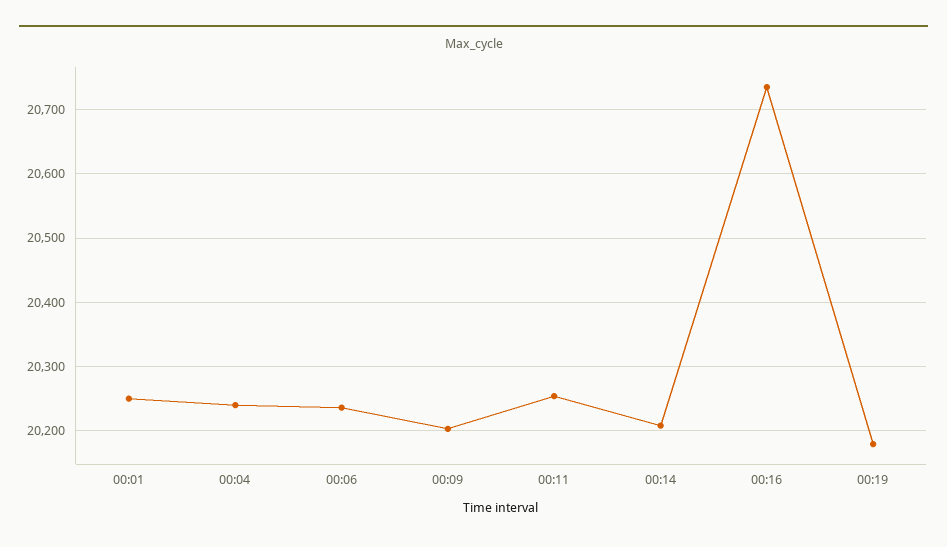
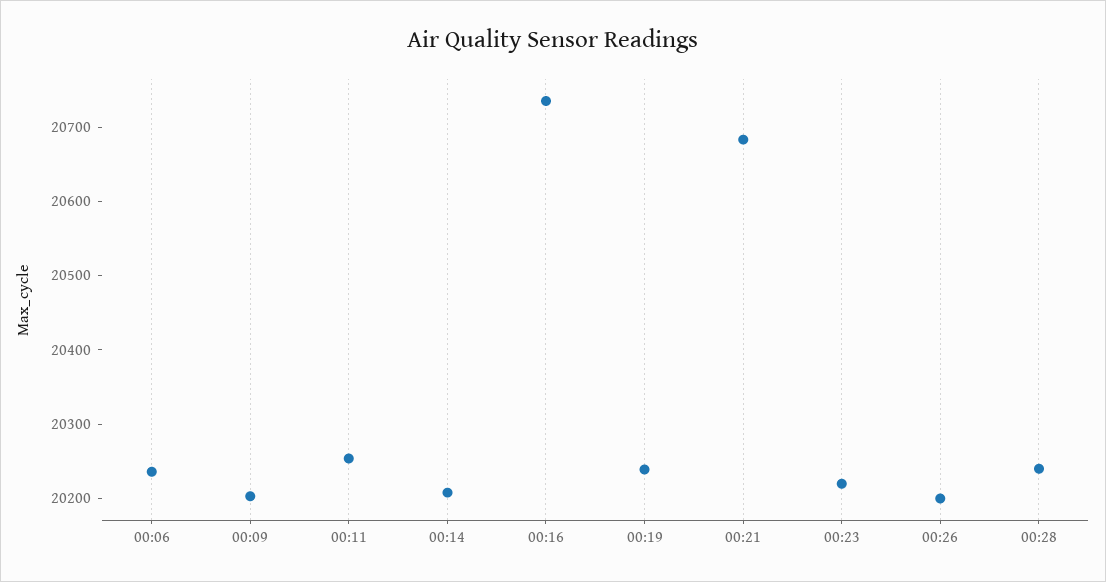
00:01: 20250 -> none
00:04: 20240 -> none
00:19: 20180 -> 20240
00:21: none -> 20680
00:23: none -> 20220
00:26: none -> 20200
00:28: none -> 20240

